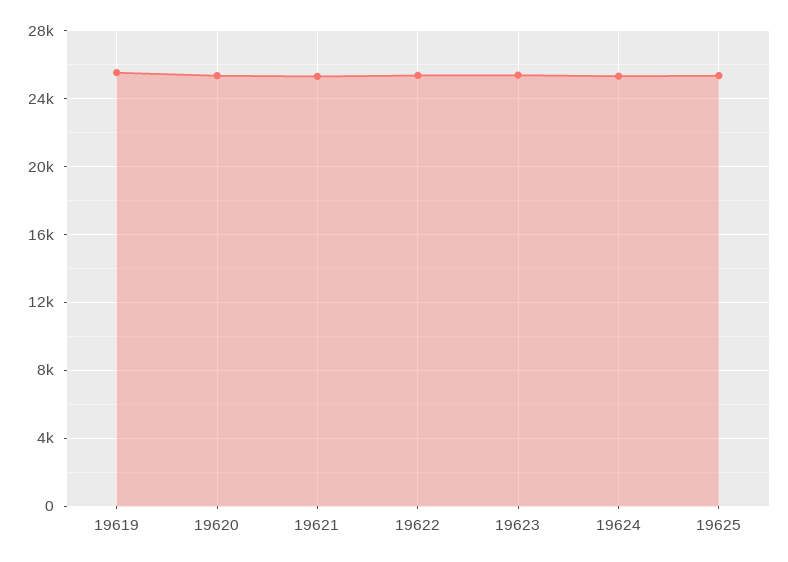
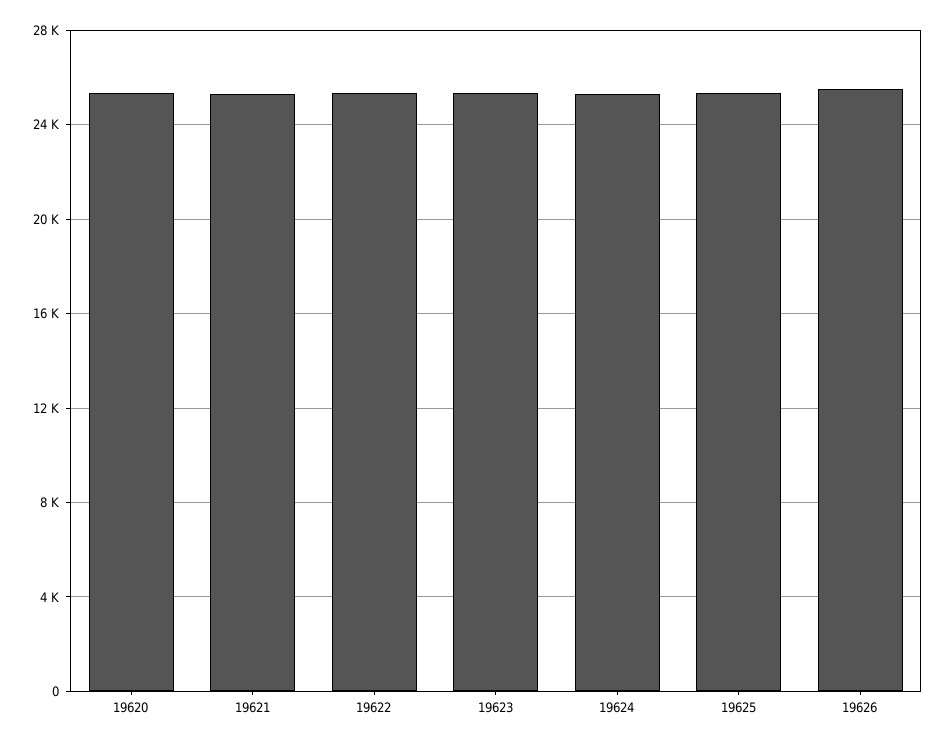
19619: 25500 -> none
19626: none -> 25500

